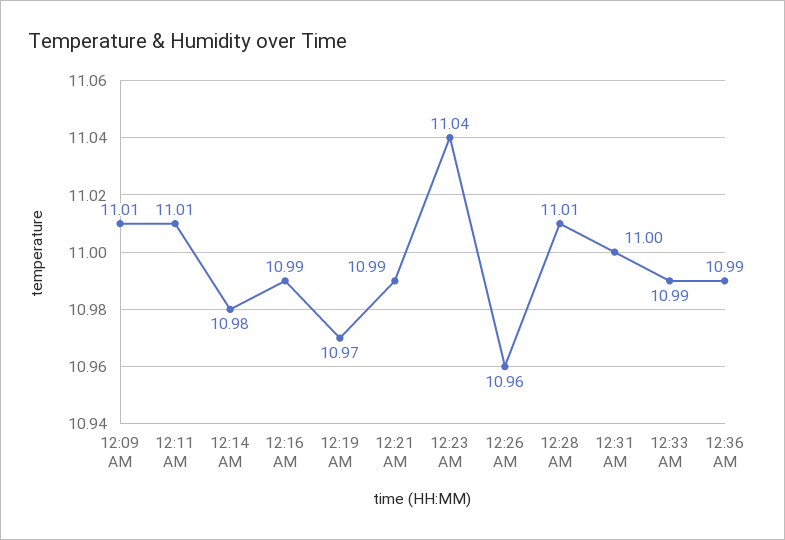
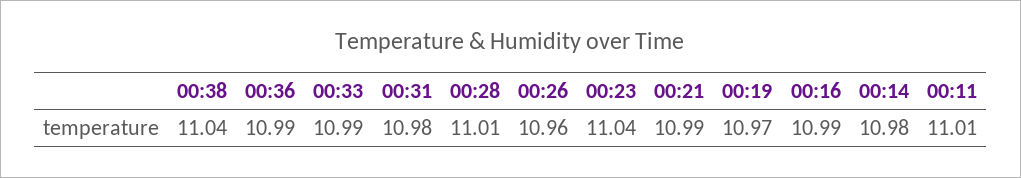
12:09 AM: 11.01 -> none
12:31 AM: 11 -> 10.98
00:38: none -> 11.04

